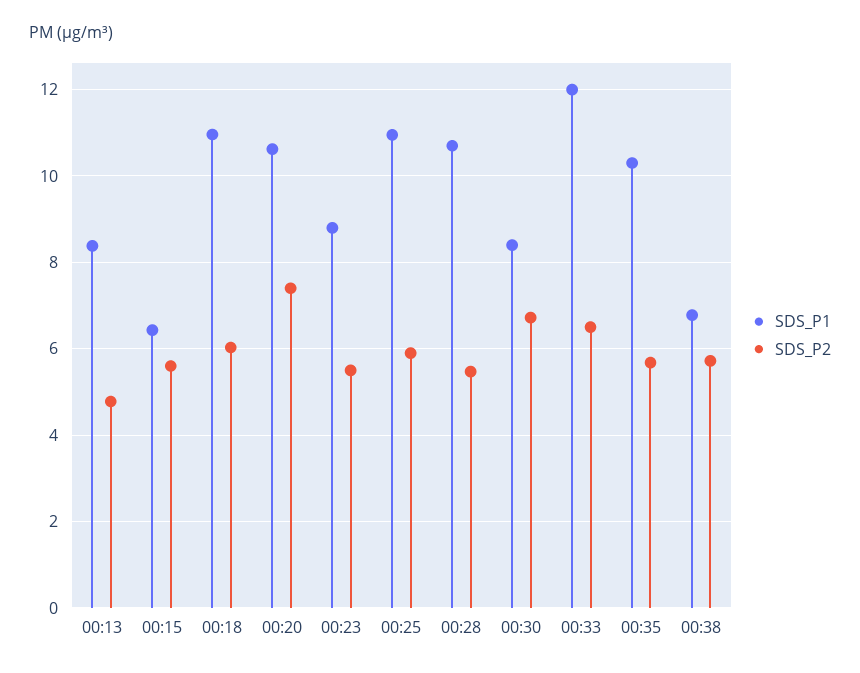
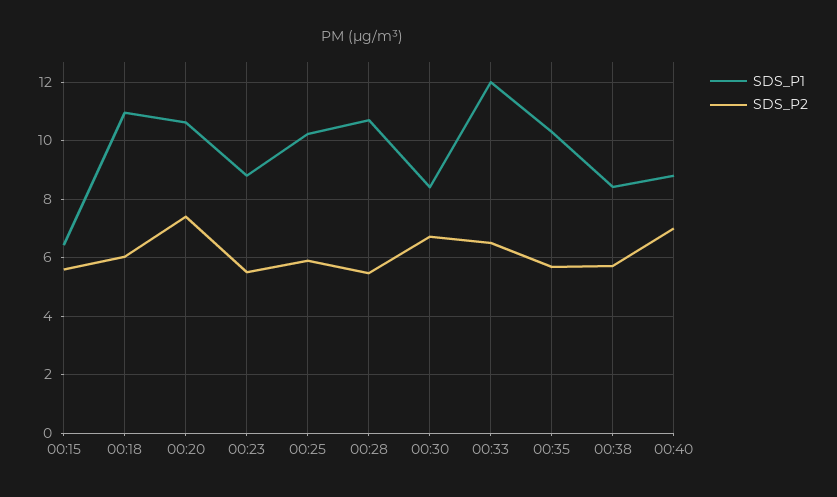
SDS_P1, 00:13: 8.4 -> none
SDS_P2, 00:13: 4.8 -> none
SDS_P1, 00:25: 11 -> 10.25
SDS_P1, 00:38: 6.8 -> 8.5
SDS_P1, 00:40: none -> 8.75
SDS_P2, 00:40: none -> 7

